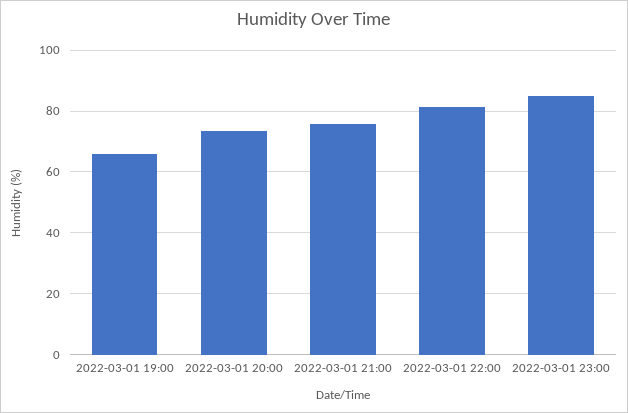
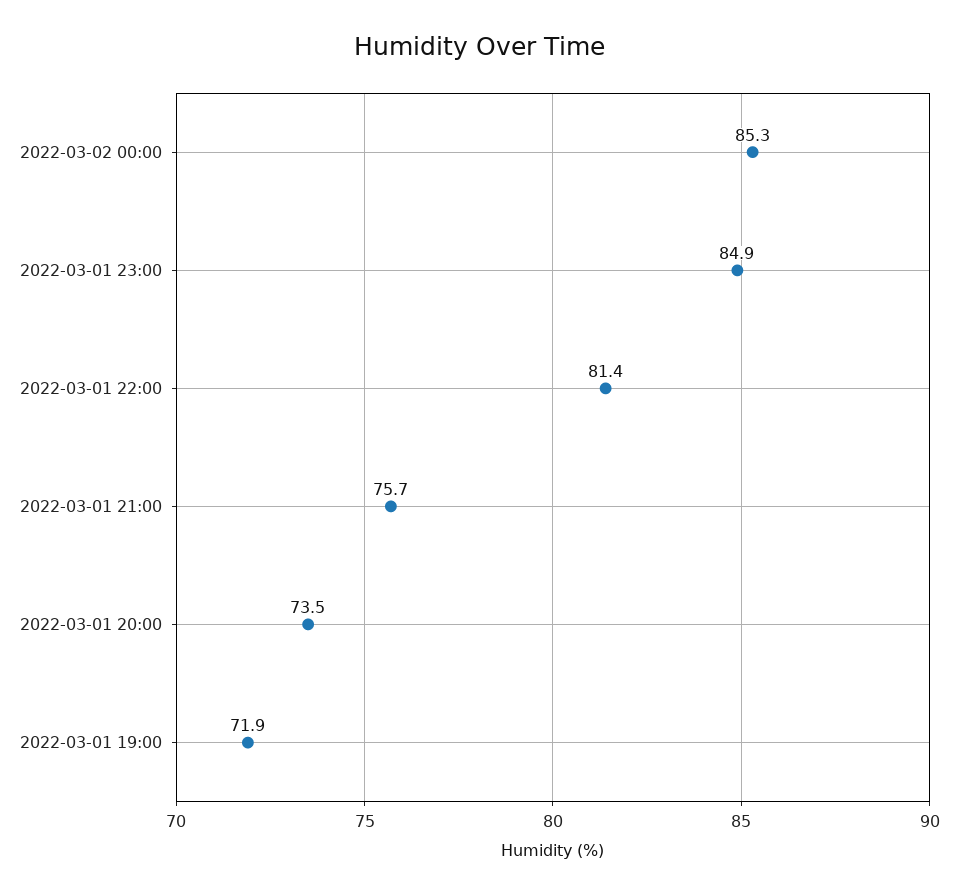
2022-03-01 19:00: 66 -> 71.9
2022-03-02 00:00: none -> 85.3

